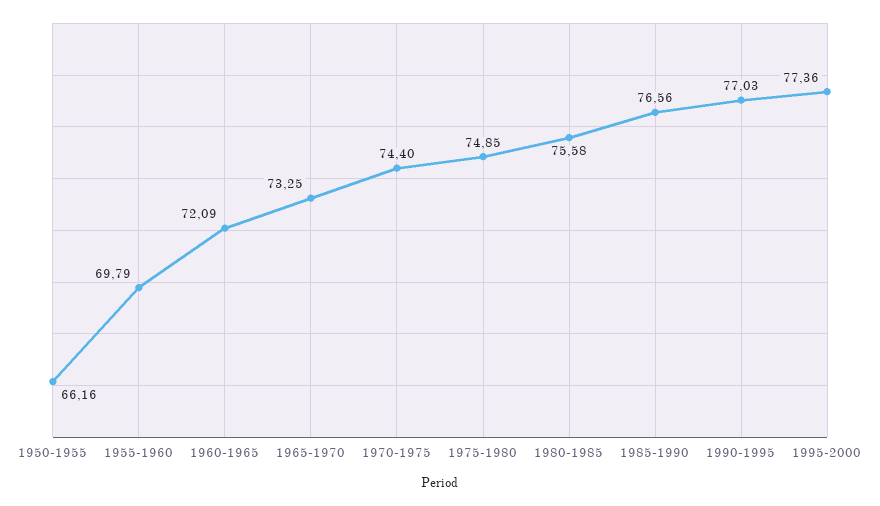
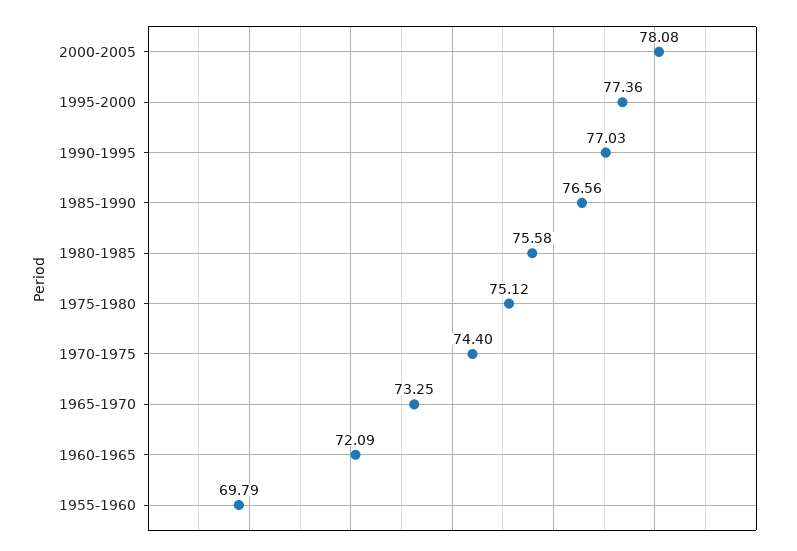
1950-1955: 66.16 -> none
1975-1980: 74.85 -> 75.12
2000-2005: none -> 78.08

